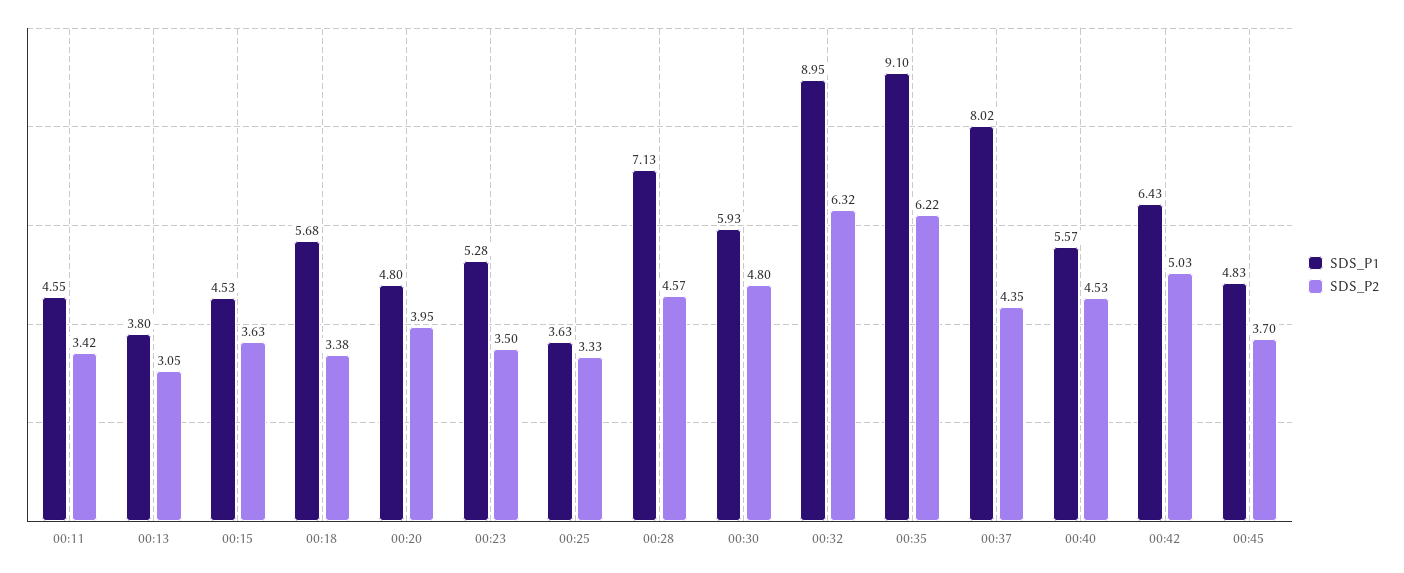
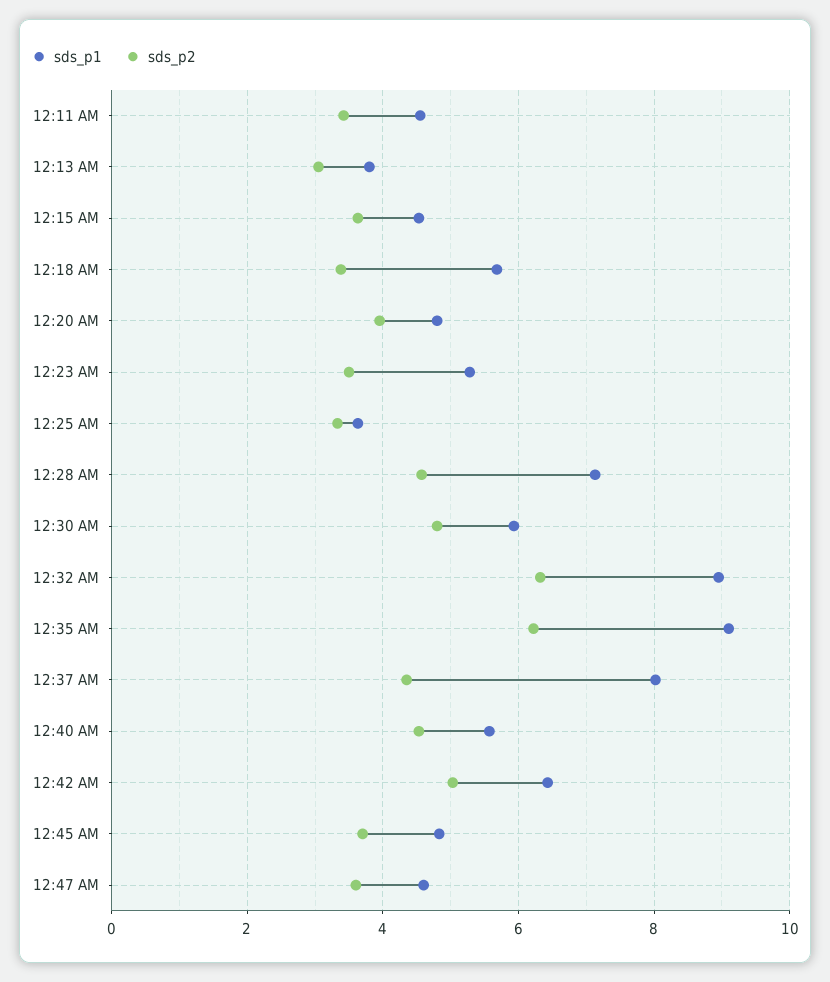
SDS_P1, 12:47 AM: none -> 4.6
SDS_P2, 12:47 AM: none -> 3.6

